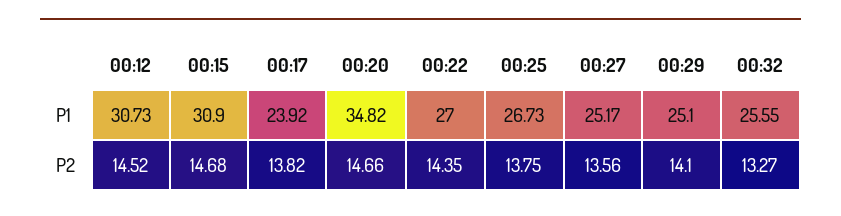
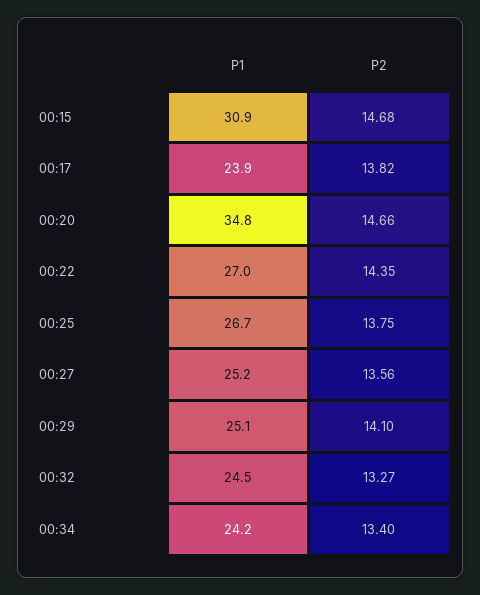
00:12, P1: 30.73 -> none
00:32, P1: 25.55 -> 24.5
00:12, P2: 14.52 -> none
00:34, P1: none -> 24.2
00:34, P2: none -> 13.4

